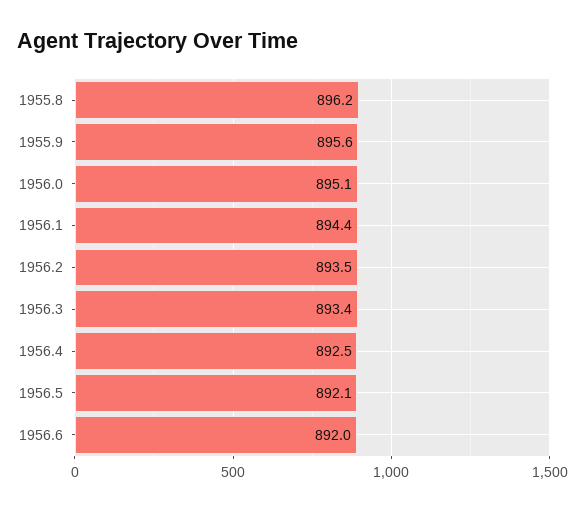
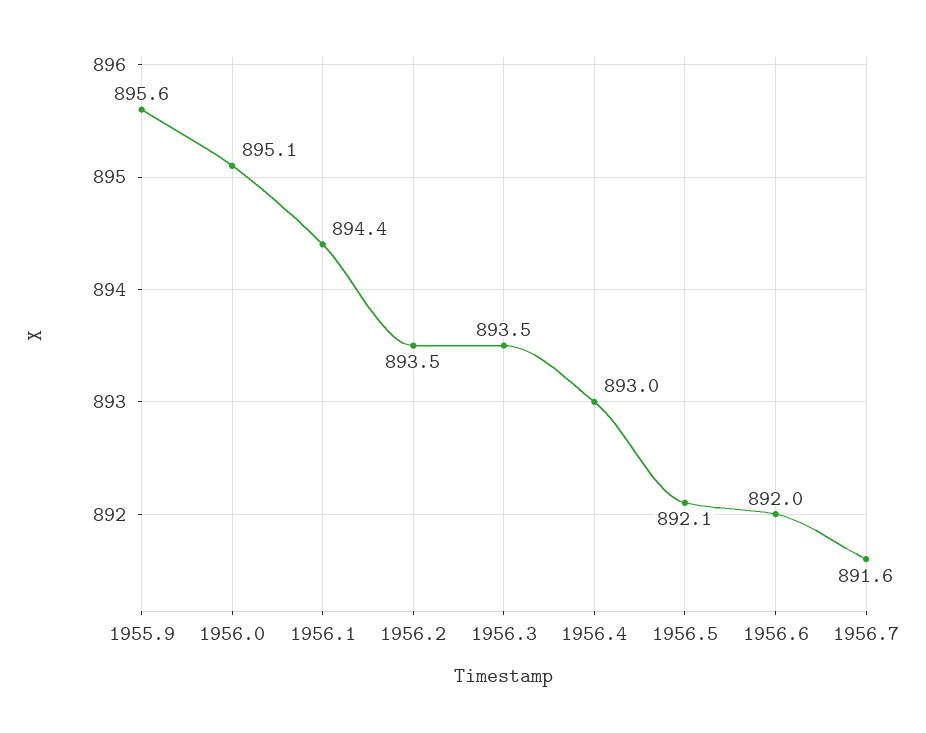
1955.8: 896.2 -> none
1956.3: 893.4 -> 893.5
1956.4: 892.5 -> 893
1956.7: none -> 891.6

